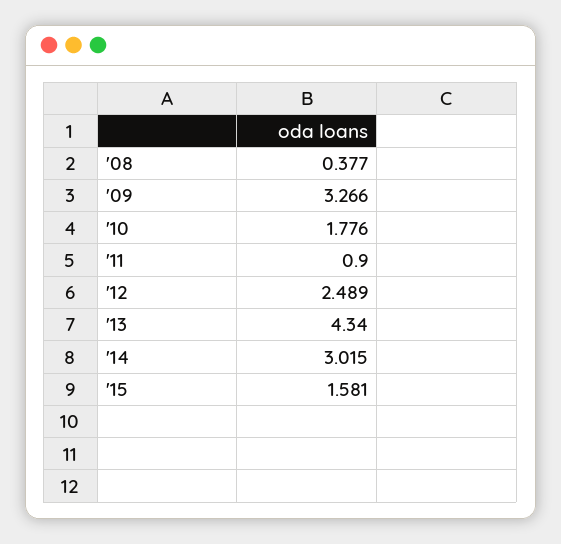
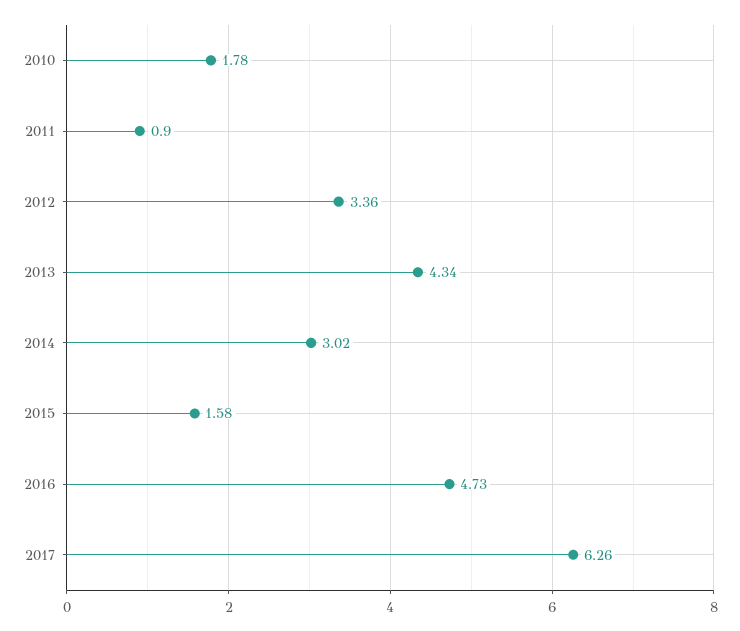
'08: 0.377 -> none
'09: 3.266 -> none
'12: 2.489 -> 3.36
2016: none -> 4.73
2017: none -> 6.26

